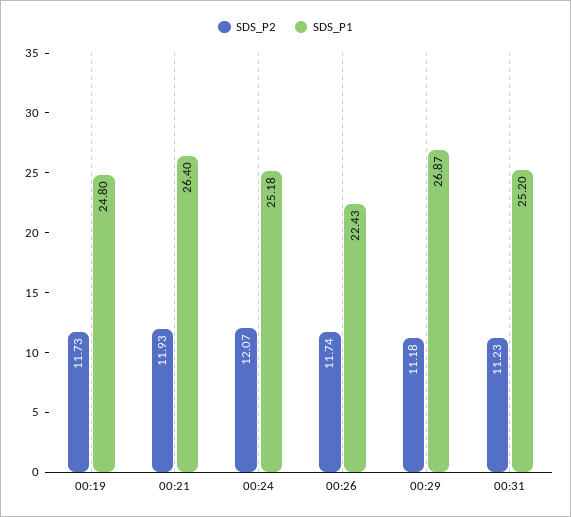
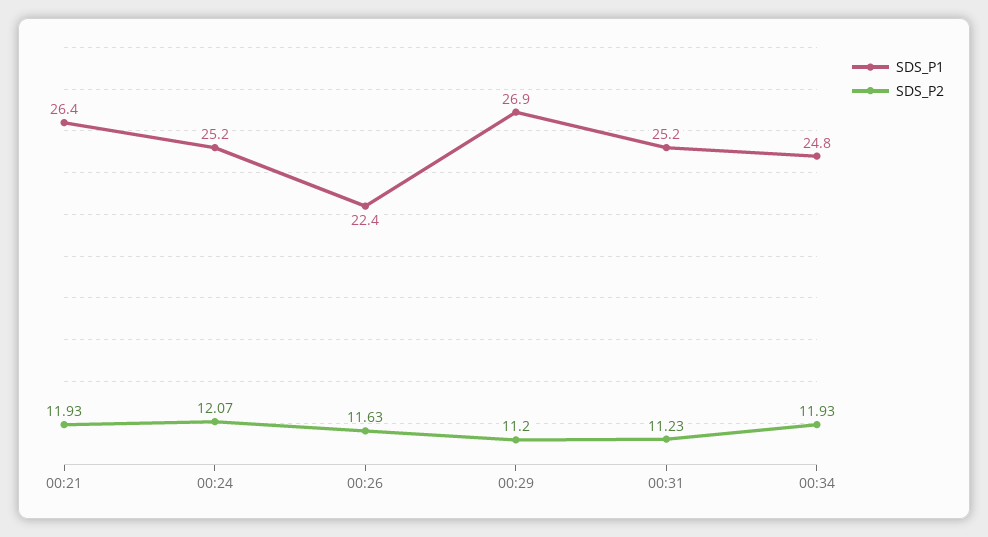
SDS_P2, 00:19: 11.73 -> none
SDS_P1, 00:19: 24.8 -> none
SDS_P2, 00:26: 11.74 -> 11.63
SDS_P2, 00:29: 11.18 -> 11.2
SDS_P1, 00:34: none -> 24.8
SDS_P2, 00:34: none -> 11.93

